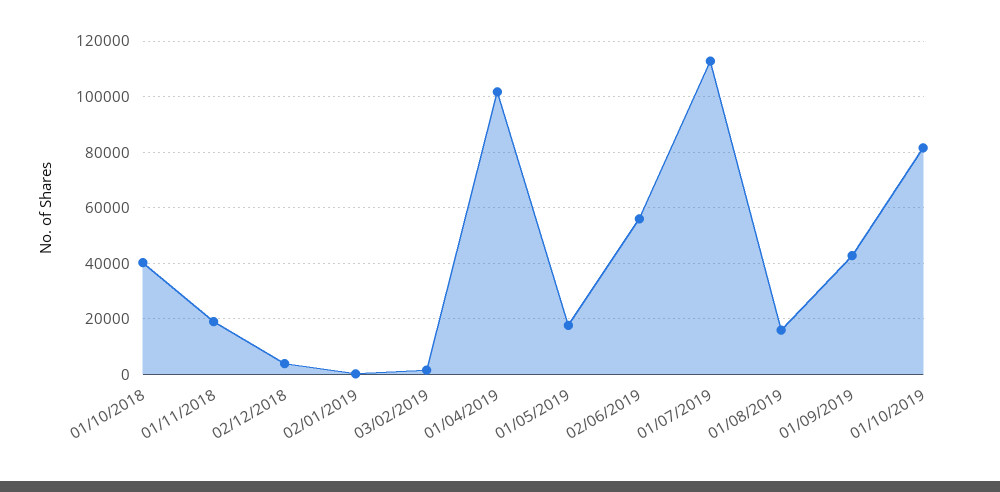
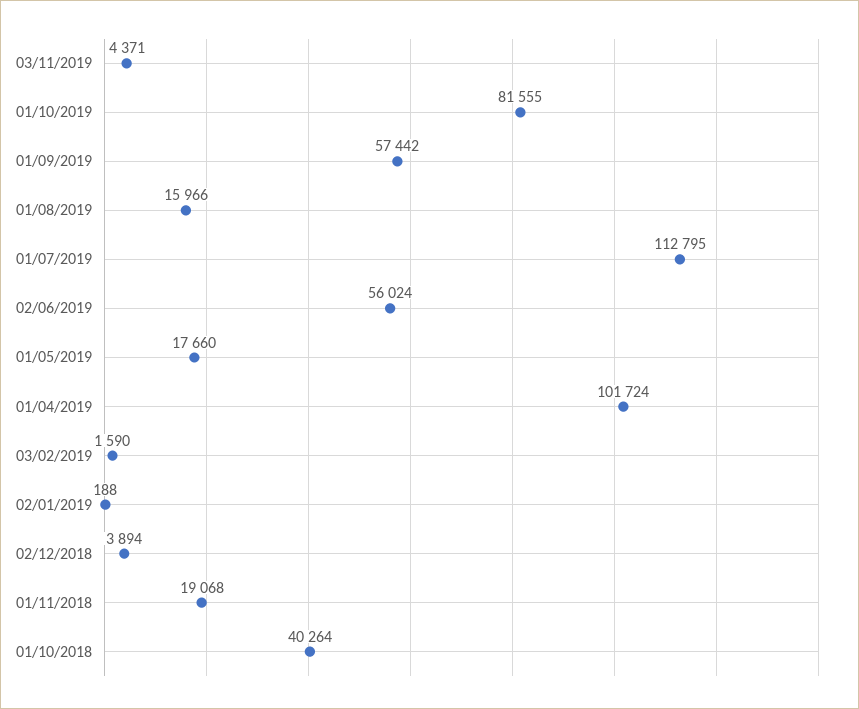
01/09/2019: 42500 -> 57442
03/11/2019: none -> 4371

